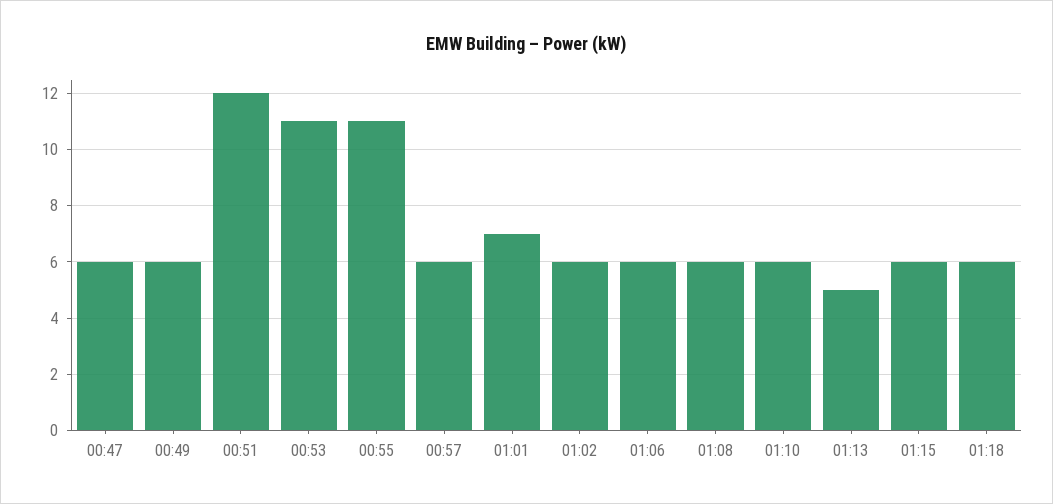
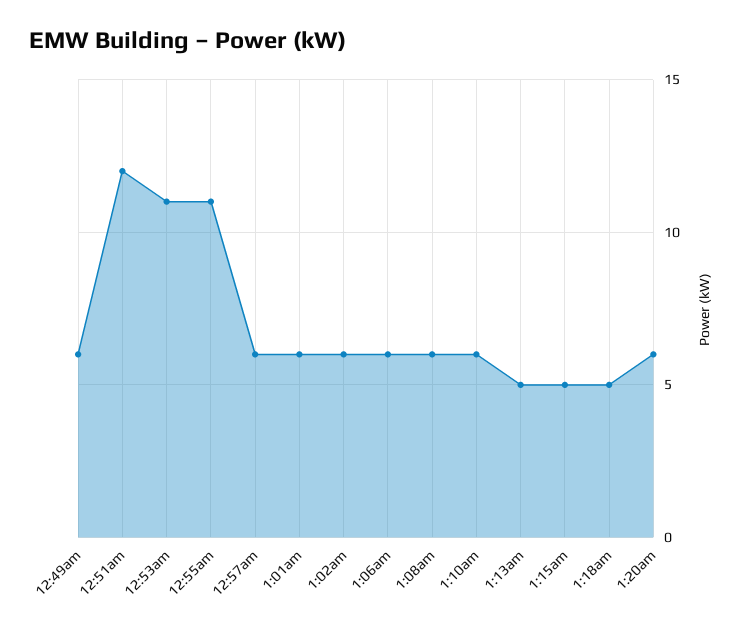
00:47: 6 -> none
01:01: 7 -> 6
01:15: 6 -> 5
01:18: 6 -> 5
1:20am: none -> 6

